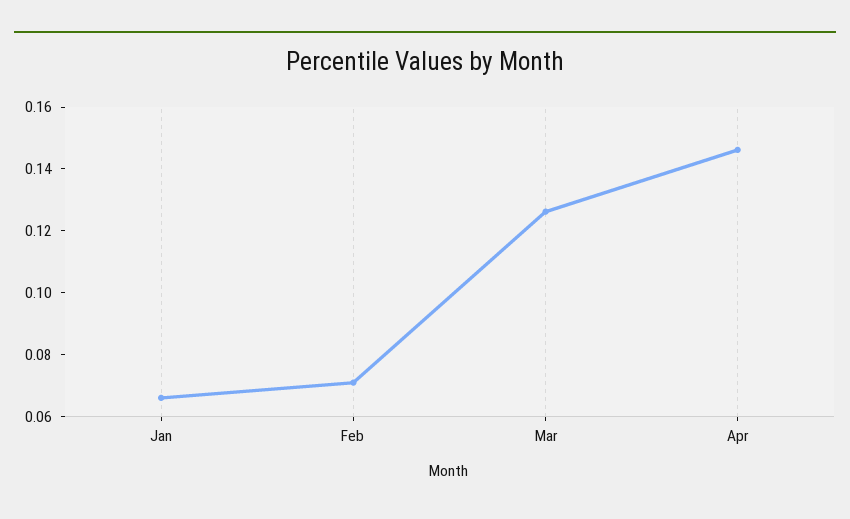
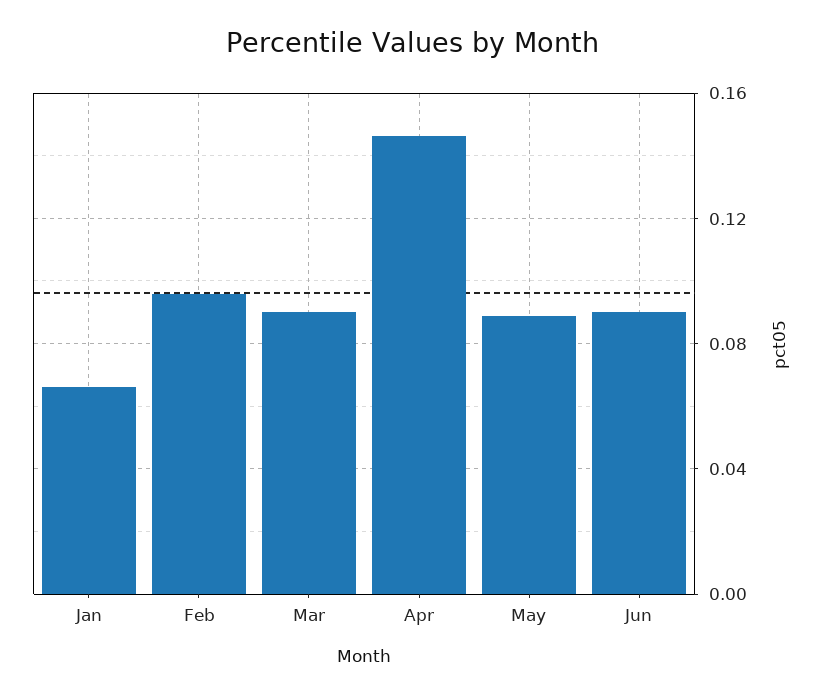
Feb: 0.07 -> 0.095
Mar: 0.125 -> 0.09
May: none -> 0.09
Jun: none -> 0.09

